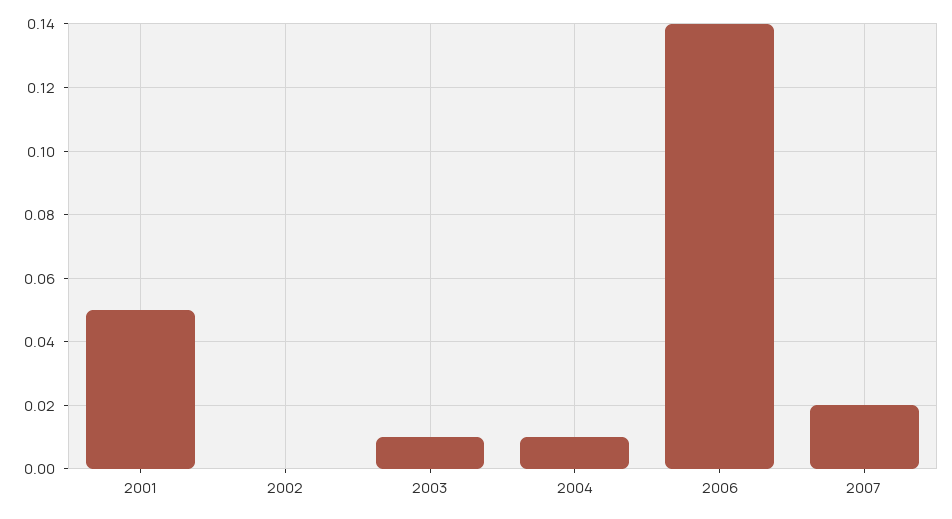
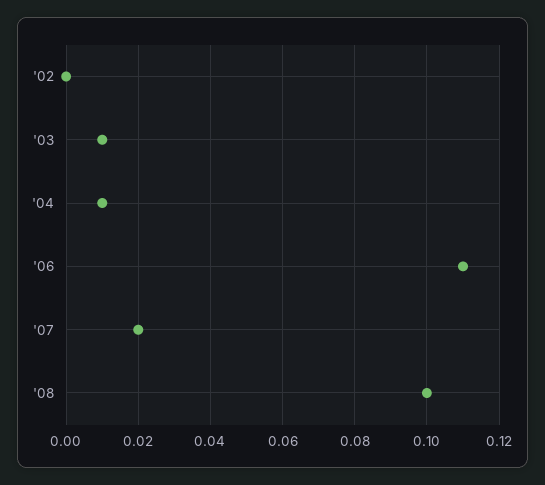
2001: 0.05 -> none
2006: 0.14 -> 0.11
'08: none -> 0.1

